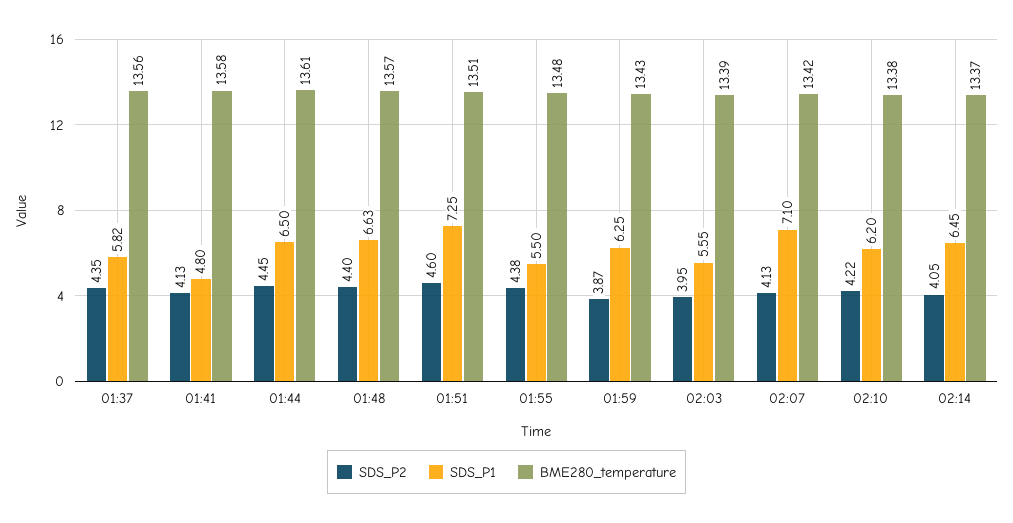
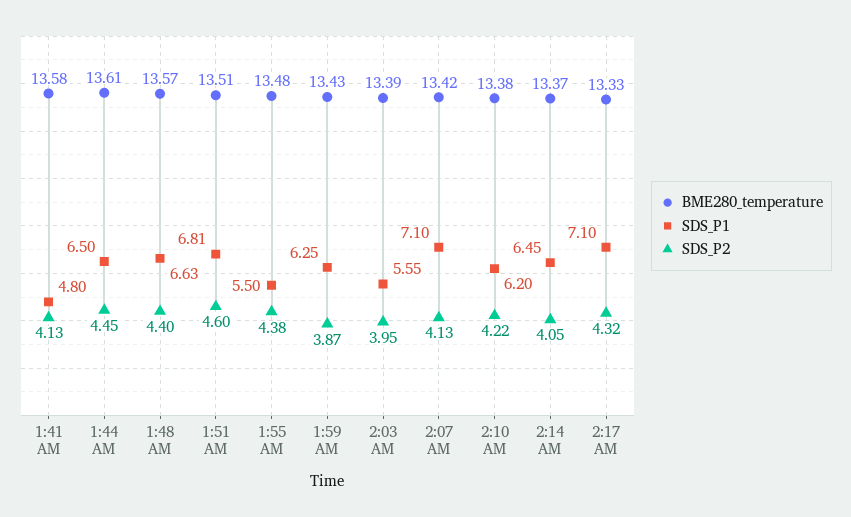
SDS_P2, 01:37: 4.35 -> none
SDS_P1, 01:37: 5.82 -> none
BME280_temperature, 01:37: 13.56 -> none
SDS_P1, 01:51: 7.25 -> 6.81
BME280_temperature, 2:17 AM: none -> 13.33
SDS_P1, 2:17 AM: none -> 7.1
SDS_P2, 2:17 AM: none -> 4.32

